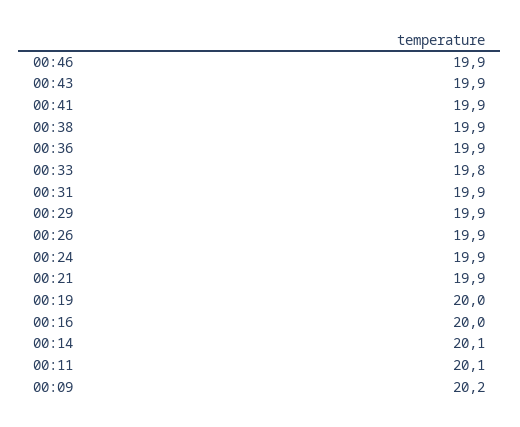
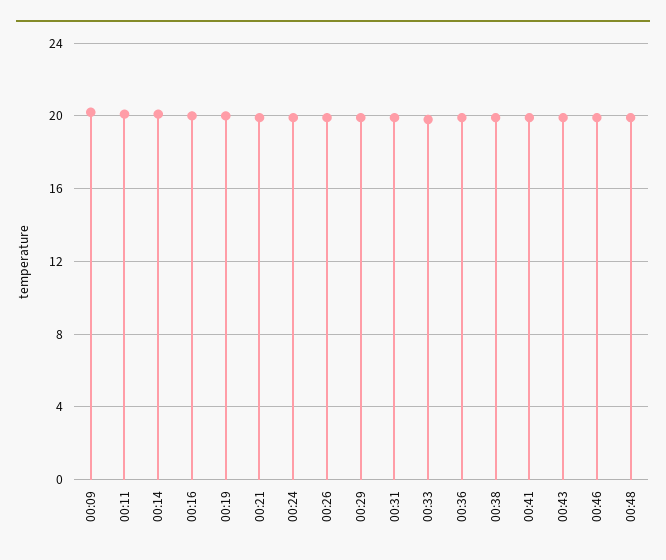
00:48: none -> 20

